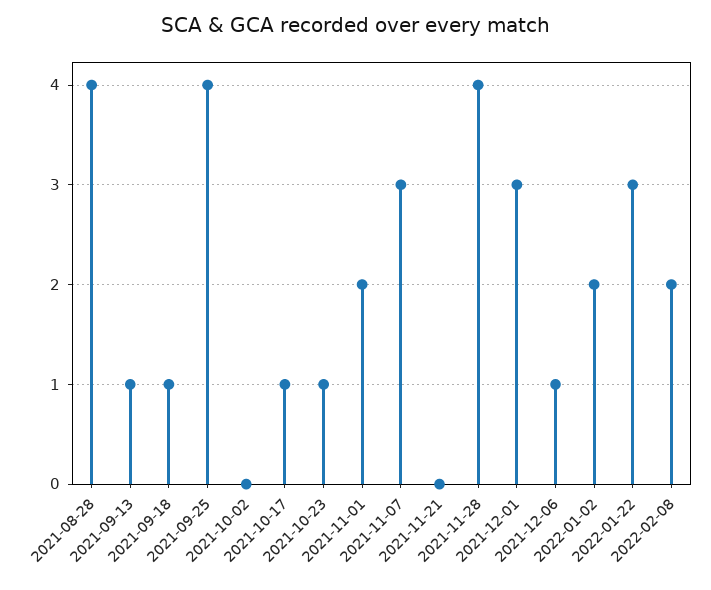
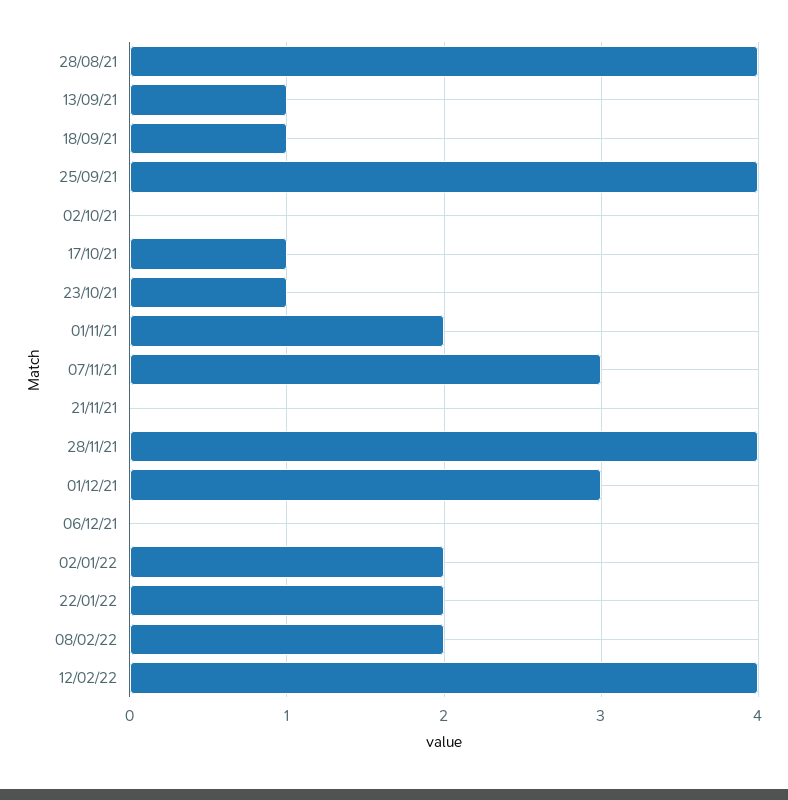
2021-12-06: 1 -> 0
2022-01-22: 3 -> 2
12/02/22: none -> 4

